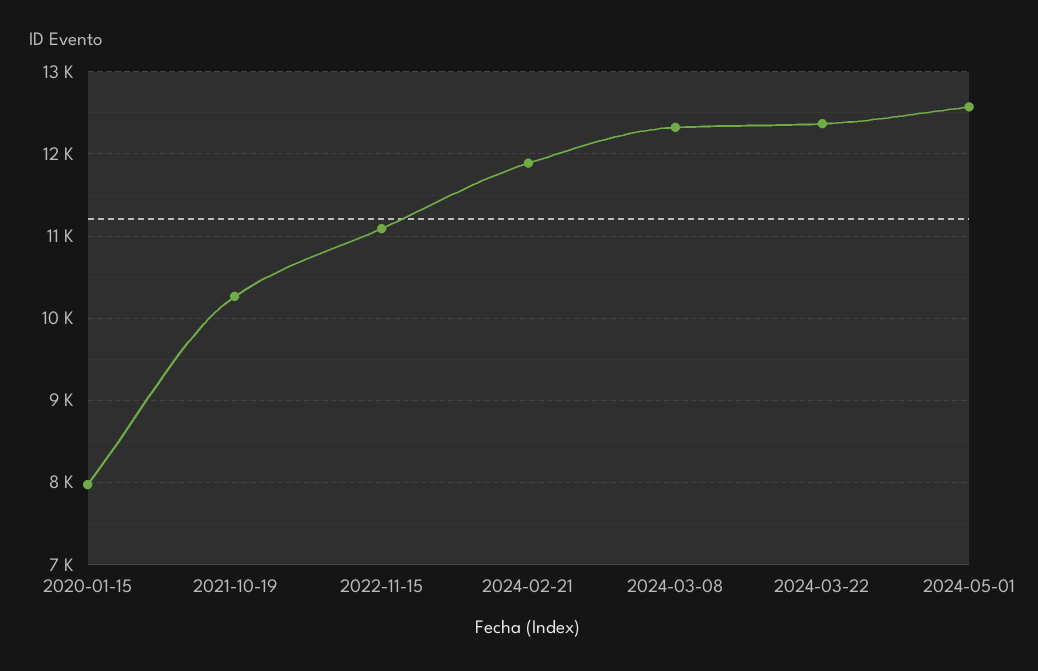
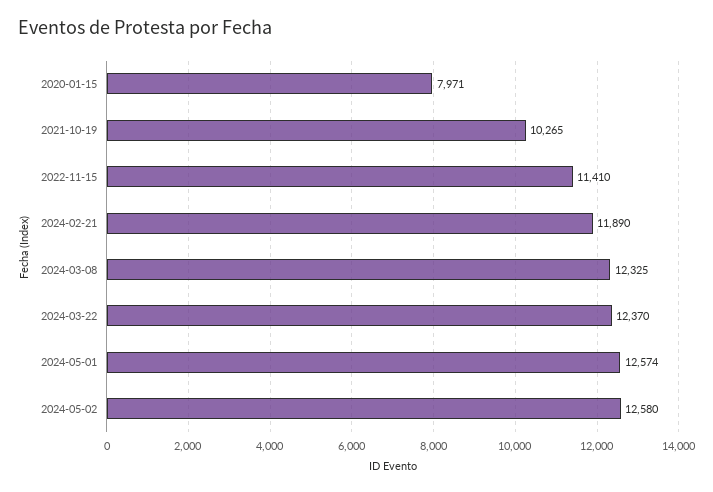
2022-11-15: 11100 -> 11410
2024-05-02: none -> 12580

